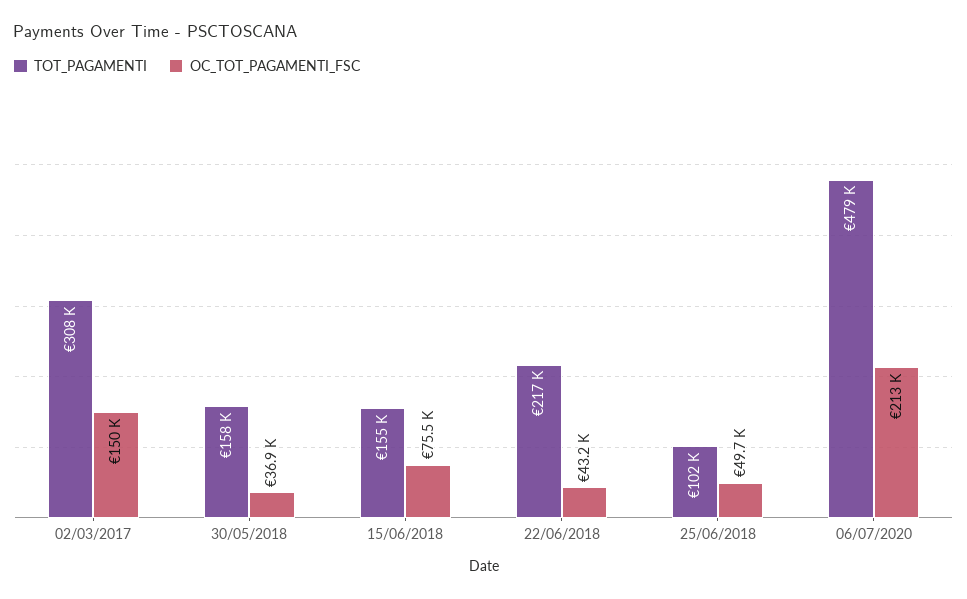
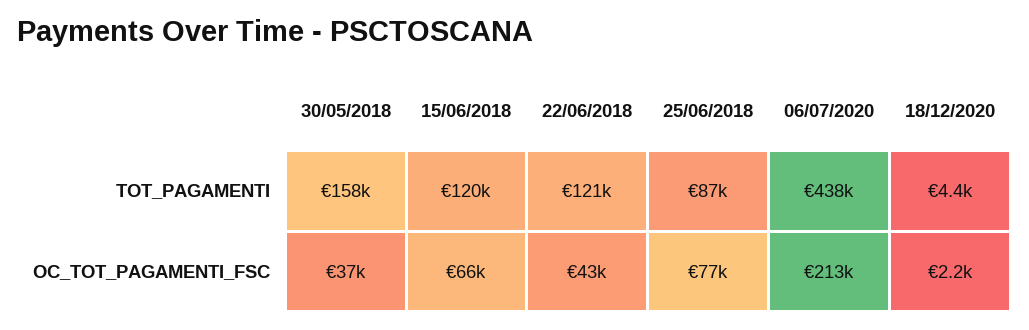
TOT_PAGAMENTI, 02/03/2017: 308000 -> none
OC_TOT_PAGAMENTI_FSC, 02/03/2017: 150000 -> none
TOT_PAGAMENTI, 15/06/2018: 155000 -> 120000
OC_TOT_PAGAMENTI_FSC, 15/06/2018: 75500 -> 66000
TOT_PAGAMENTI, 22/06/2018: 217000 -> 121000
TOT_PAGAMENTI, 25/06/2018: 102000 -> 87000
OC_TOT_PAGAMENTI_FSC, 25/06/2018: 49700 -> 77000
TOT_PAGAMENTI, 06/07/2020: 479000 -> 438000
TOT_PAGAMENTI, 18/12/2020: none -> 4400
OC_TOT_PAGAMENTI_FSC, 18/12/2020: none -> 2200

